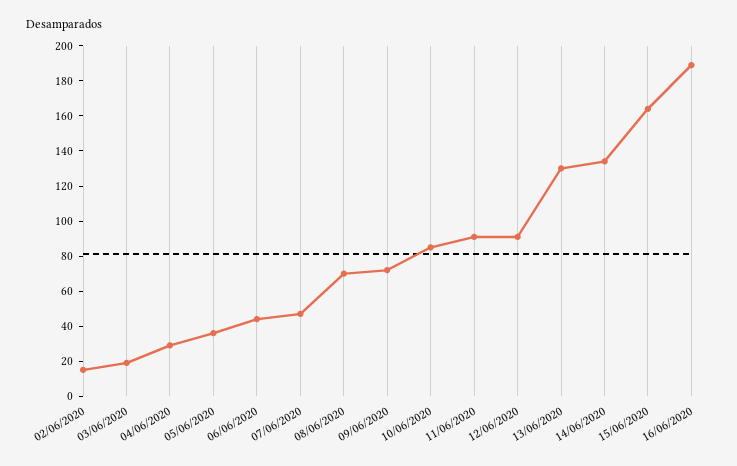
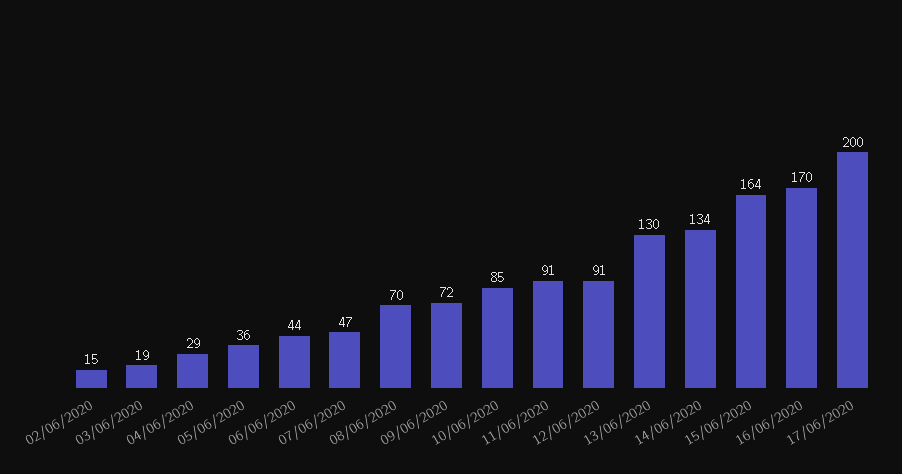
16/06/2020: 190 -> 170
17/06/2020: none -> 200

